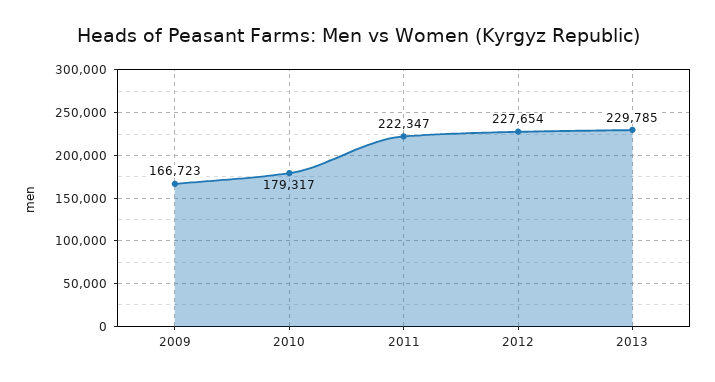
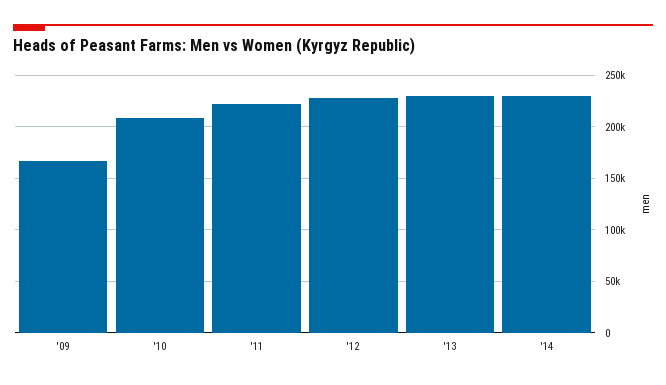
2010: 179317 -> 210000
'14: none -> 230000

